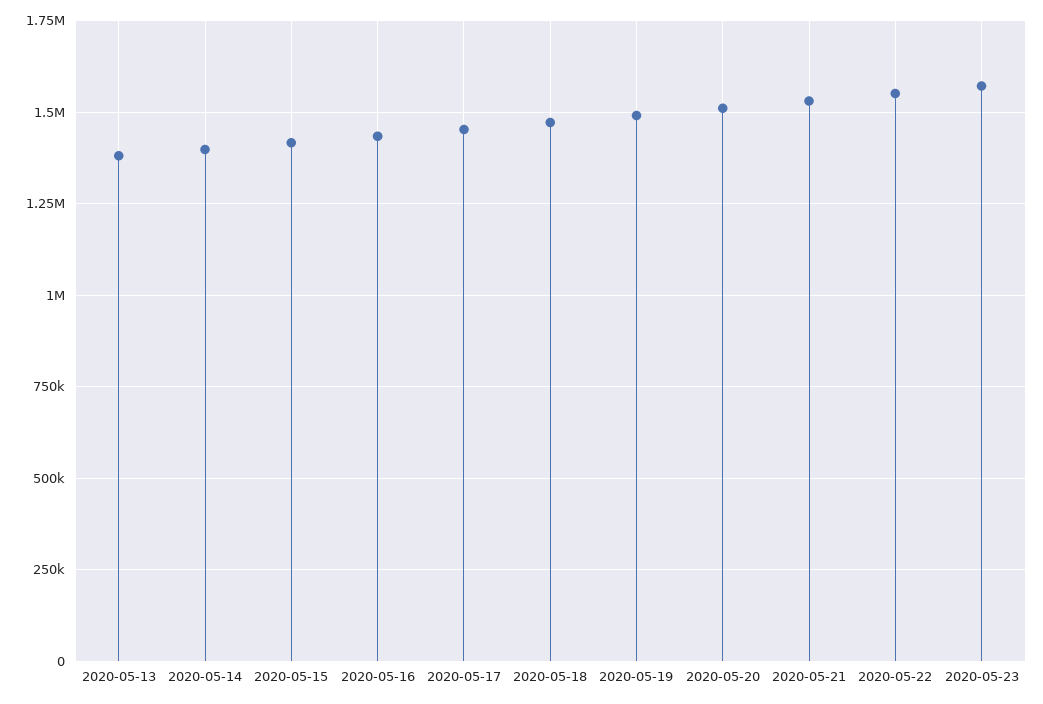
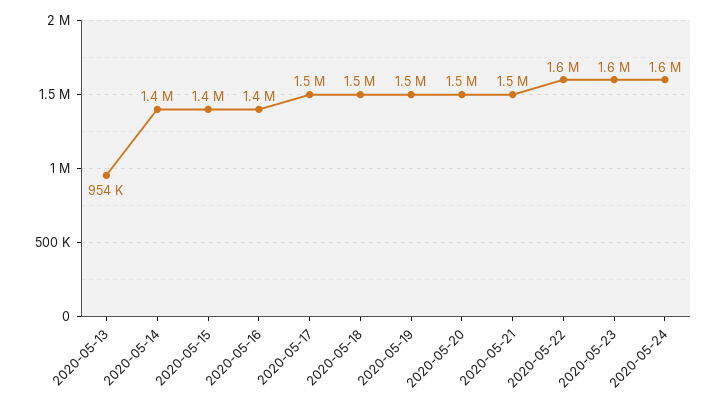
2020-05-13: 1375000 -> 954000
2020-05-24: none -> 1600000

